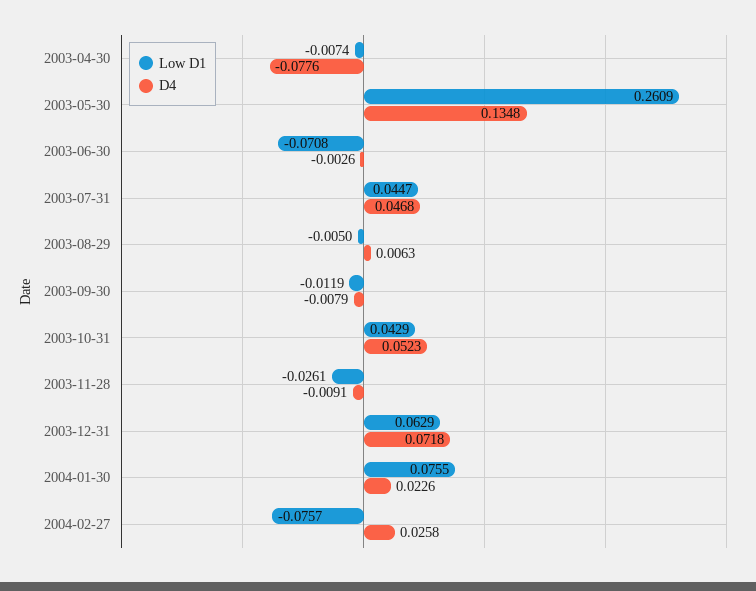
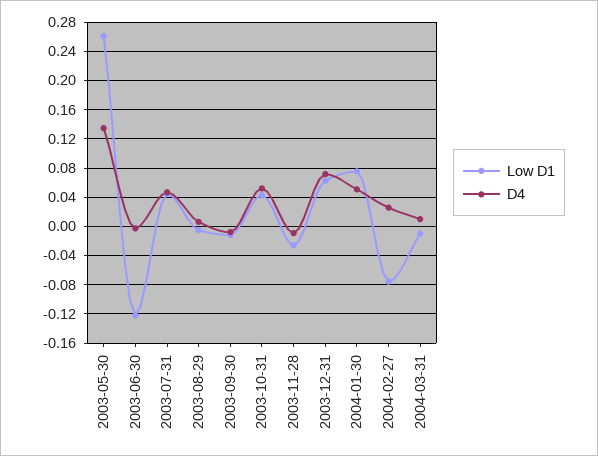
Low D1, 2003-04-30: -0.0074 -> none
D4, 2003-04-30: -0.0776 -> none
Low D1, 2003-06-30: -0.0708 -> -0.12
D4, 2004-01-30: 0.0226 -> 0.05
Low D1, 2004-03-31: none -> -0.01
D4, 2004-03-31: none -> 0.01

